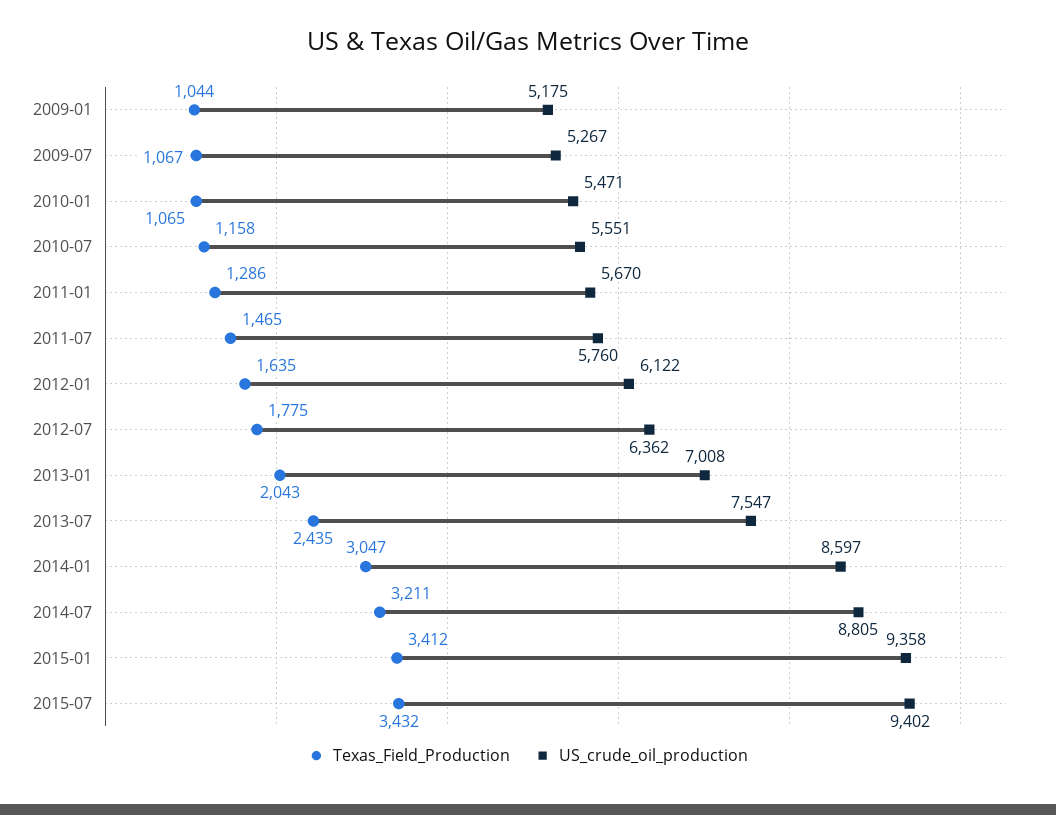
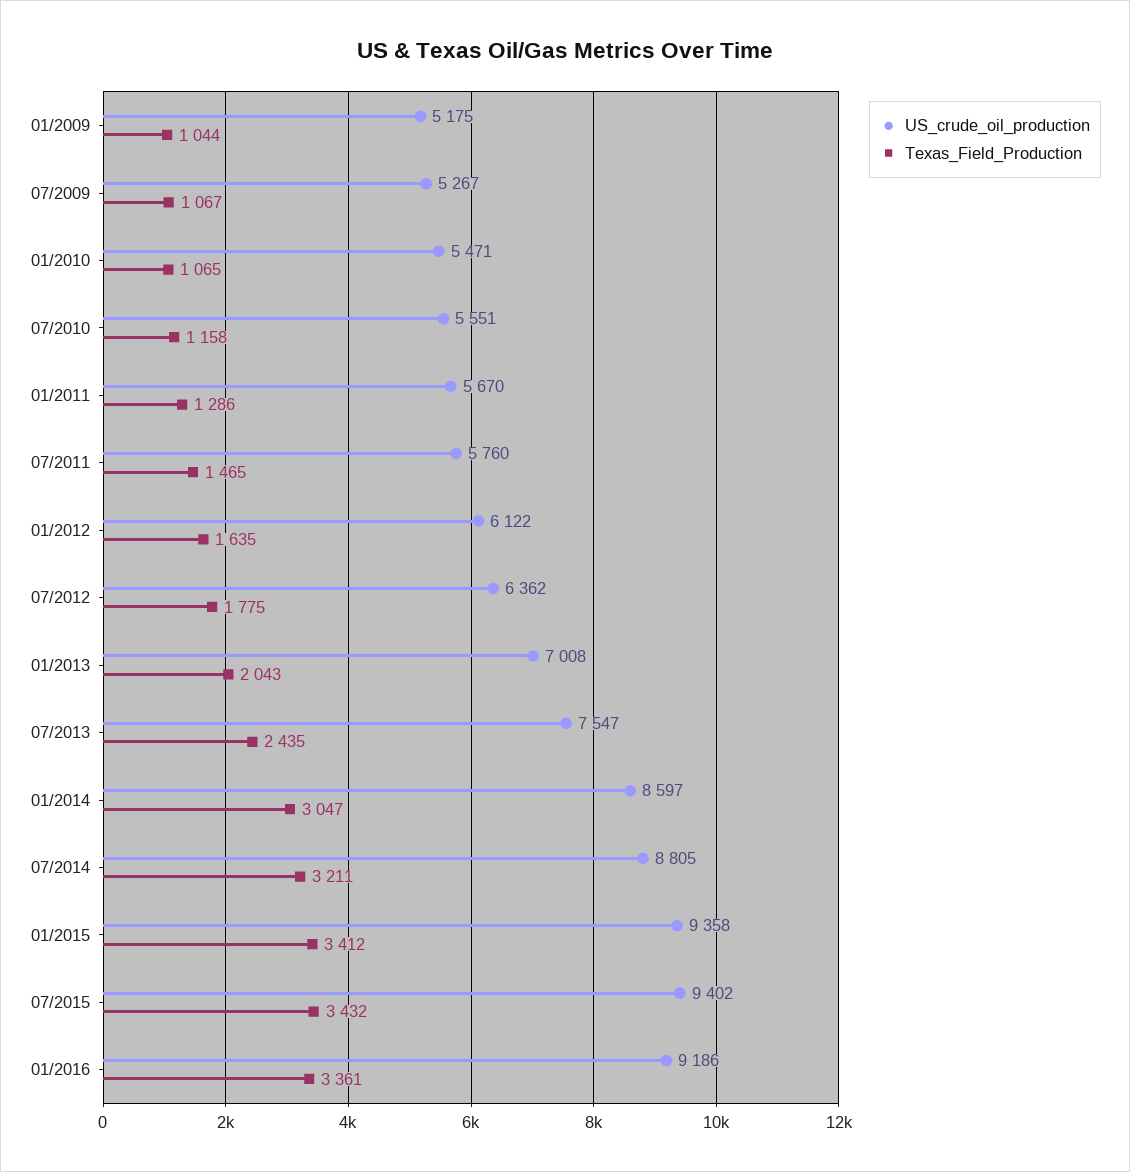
US_crude_oil_production, 01/2016: none -> 9186
Texas_Field_Production, 01/2016: none -> 3361

